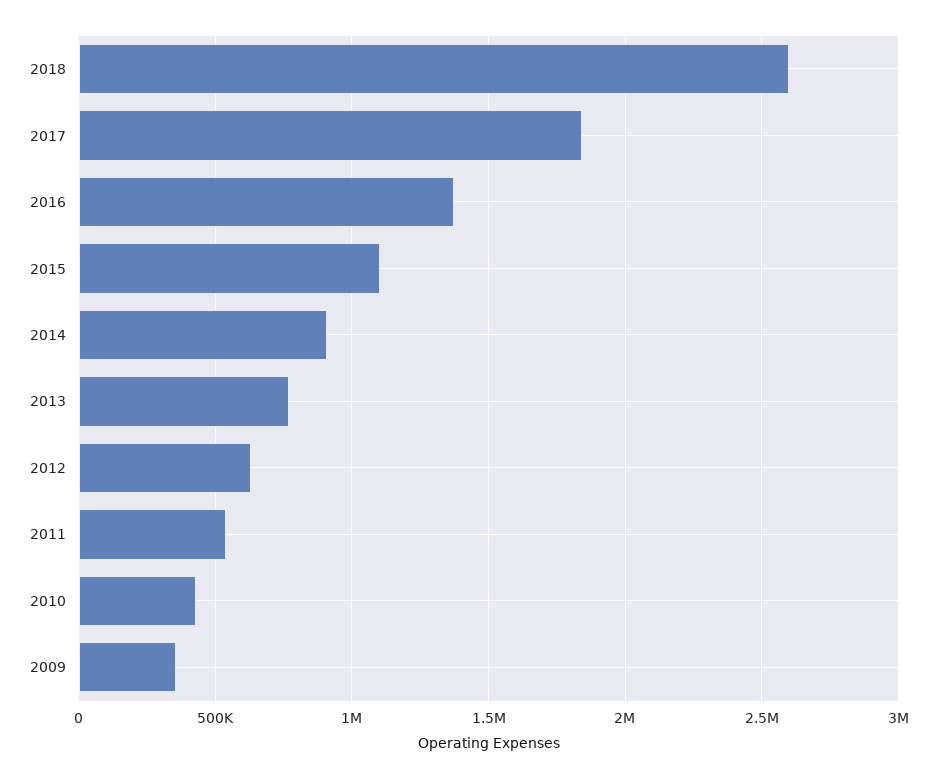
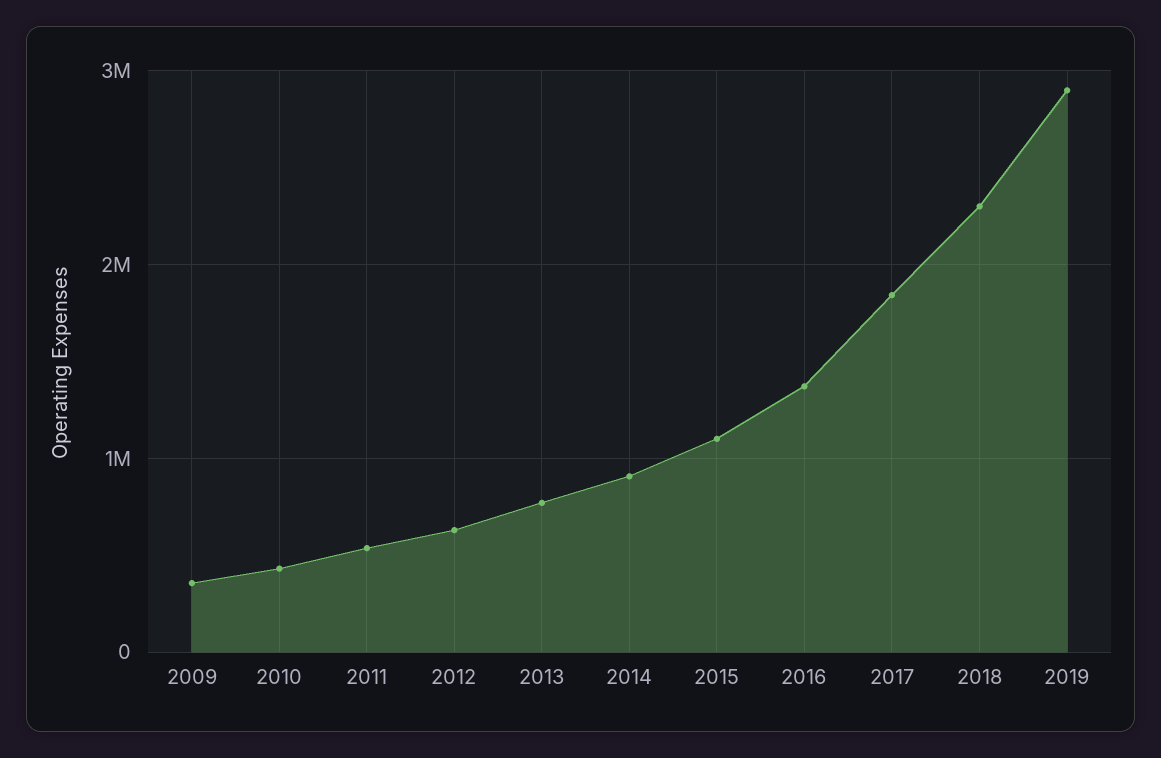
2018: 2600000 -> 2300000
2019: none -> 2900000

